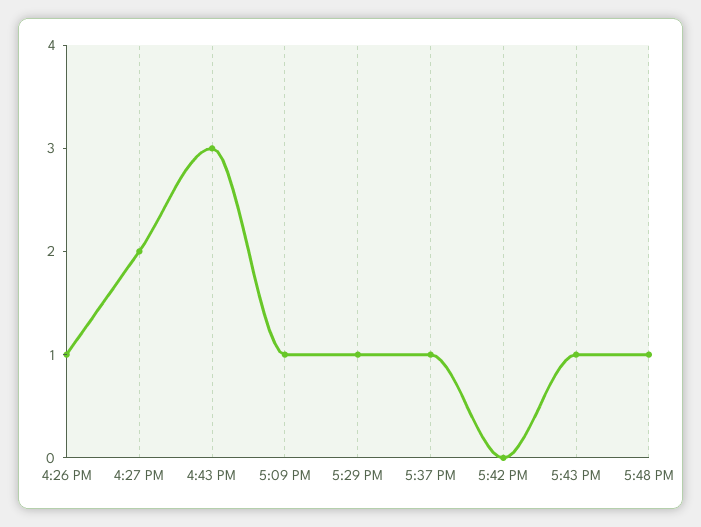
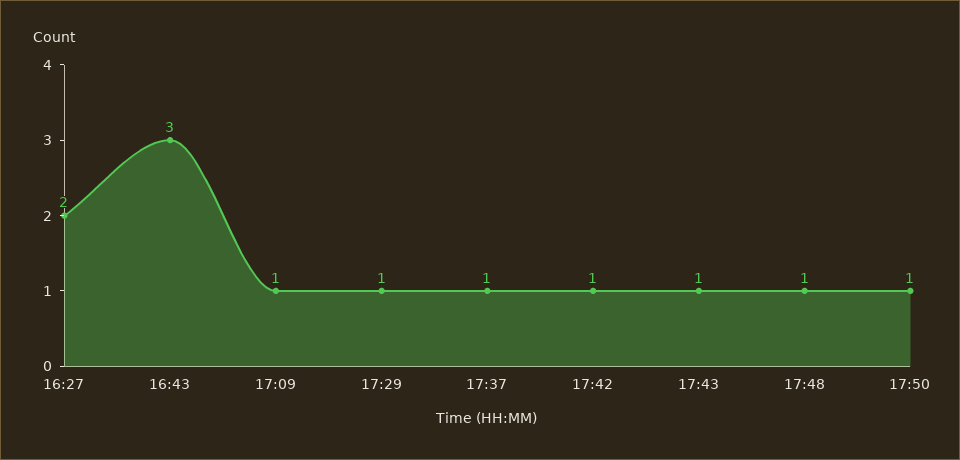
4:26 PM: 1 -> none
5:42 PM: 0 -> 1
17:50: none -> 1

